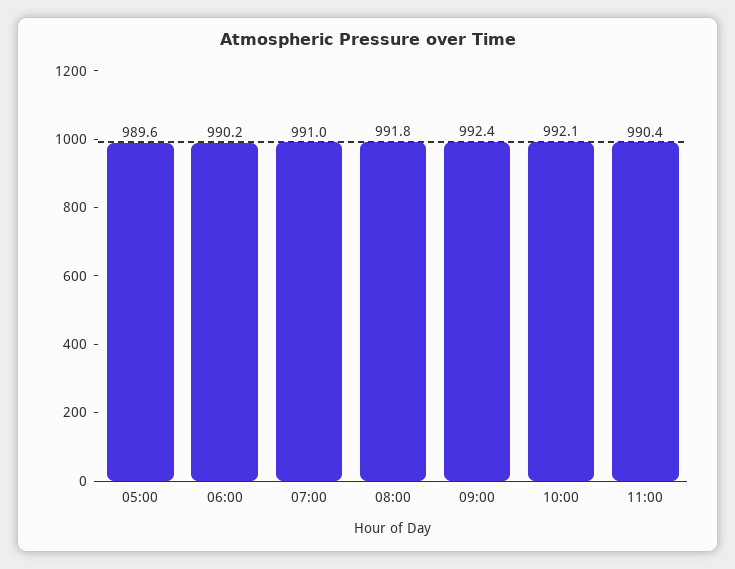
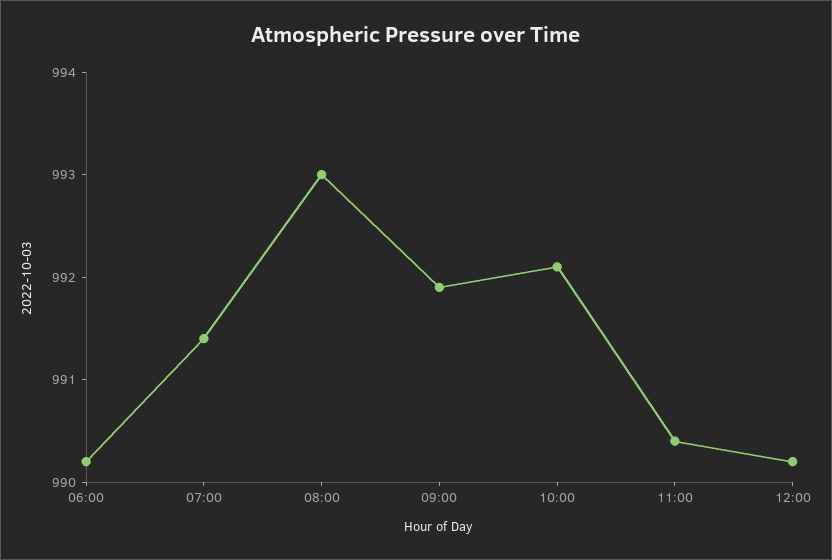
05:00: 989.6 -> none
07:00: 991 -> 991.4
08:00: 991.8 -> 993
09:00: 992.4 -> 991.9
12:00: none -> 990.2

